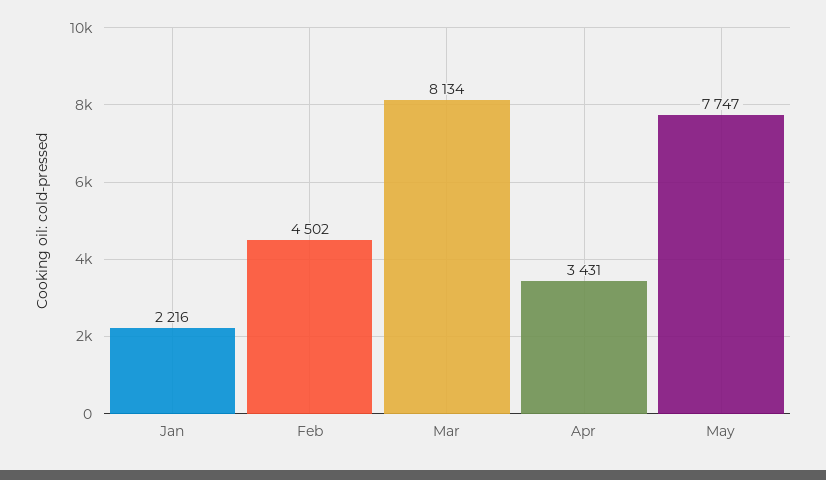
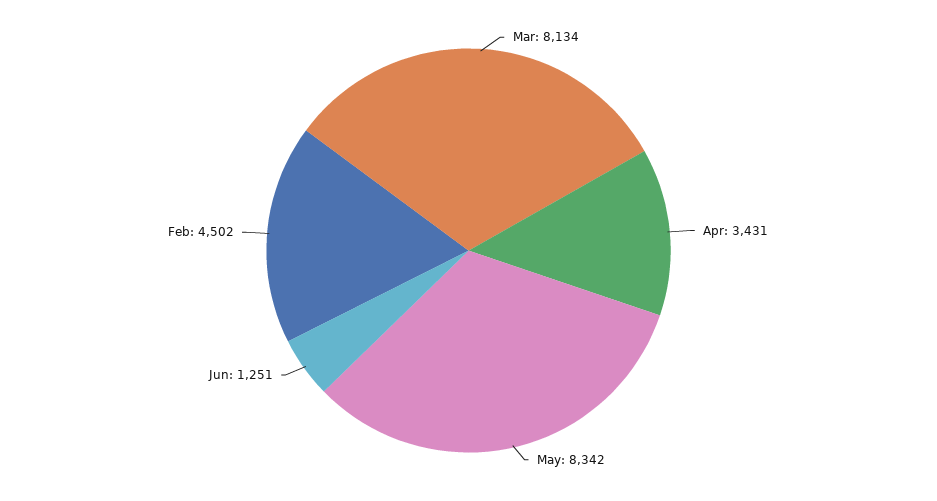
Jan: 2216 -> none
May: 7747 -> 8342
Jun: none -> 1251

